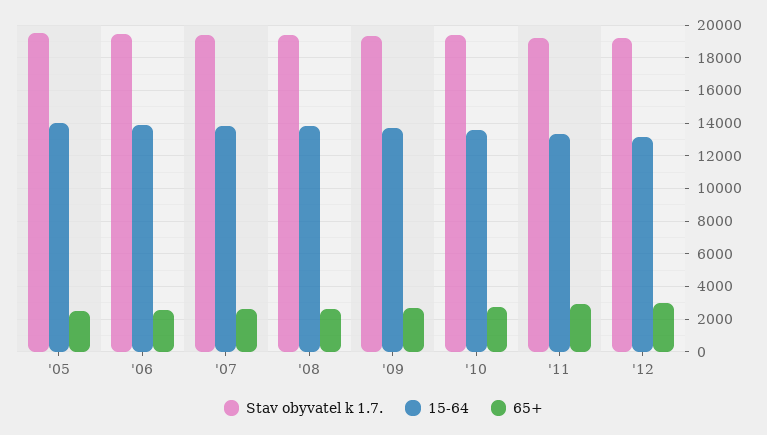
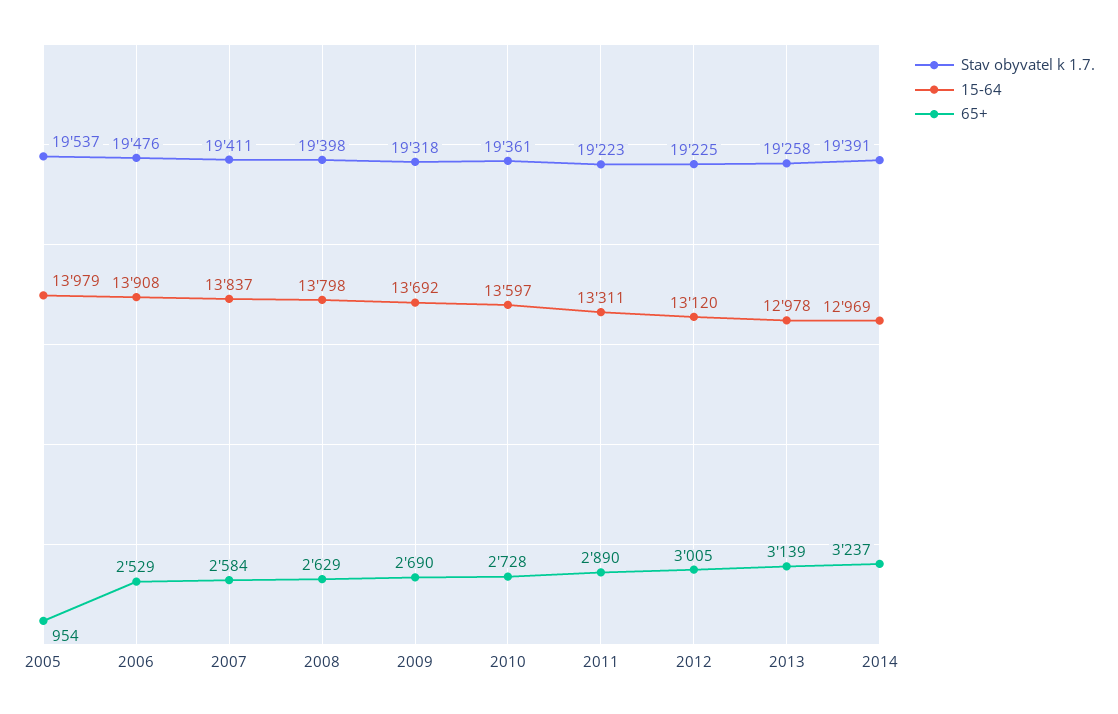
65+, '05: 2500 -> 954
Stav obyvatel k 1.7., 2013: none -> 19258
15-64, 2013: none -> 12978
65+, 2013: none -> 3139
Stav obyvatel k 1.7., 2014: none -> 19391
15-64, 2014: none -> 12969
65+, 2014: none -> 3237

